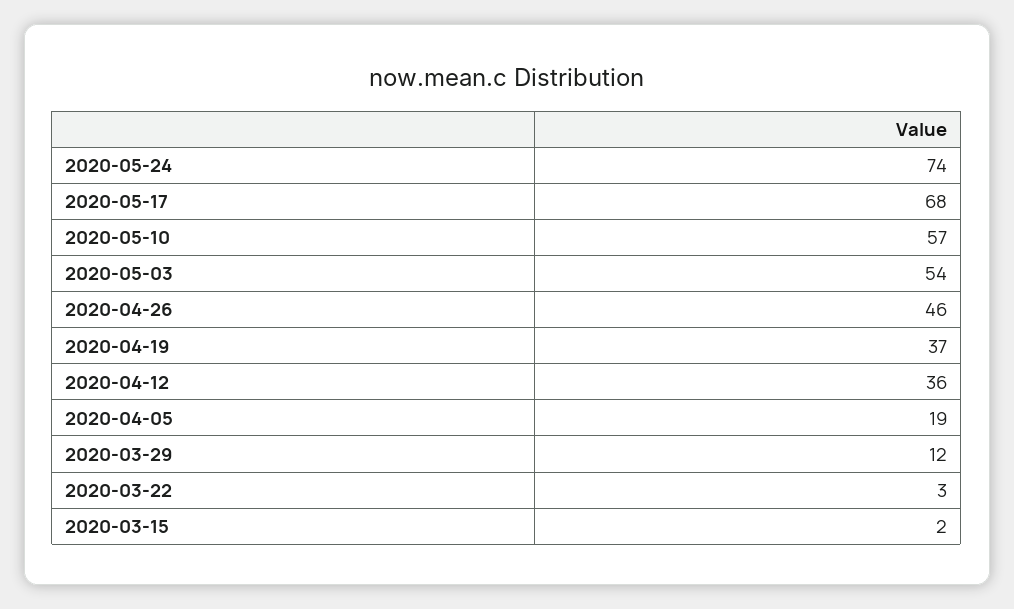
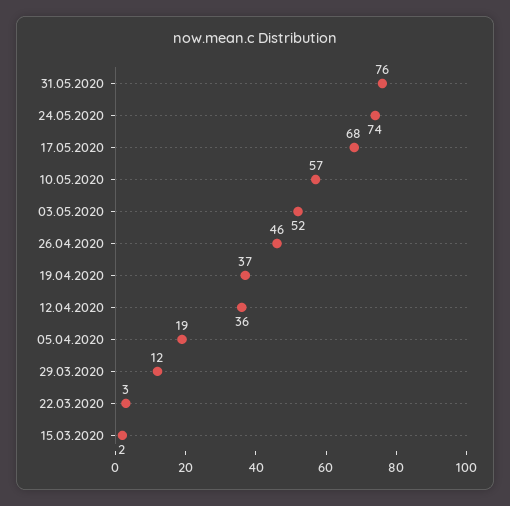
2020-05-03: 54 -> 52
31.05.2020: none -> 76

